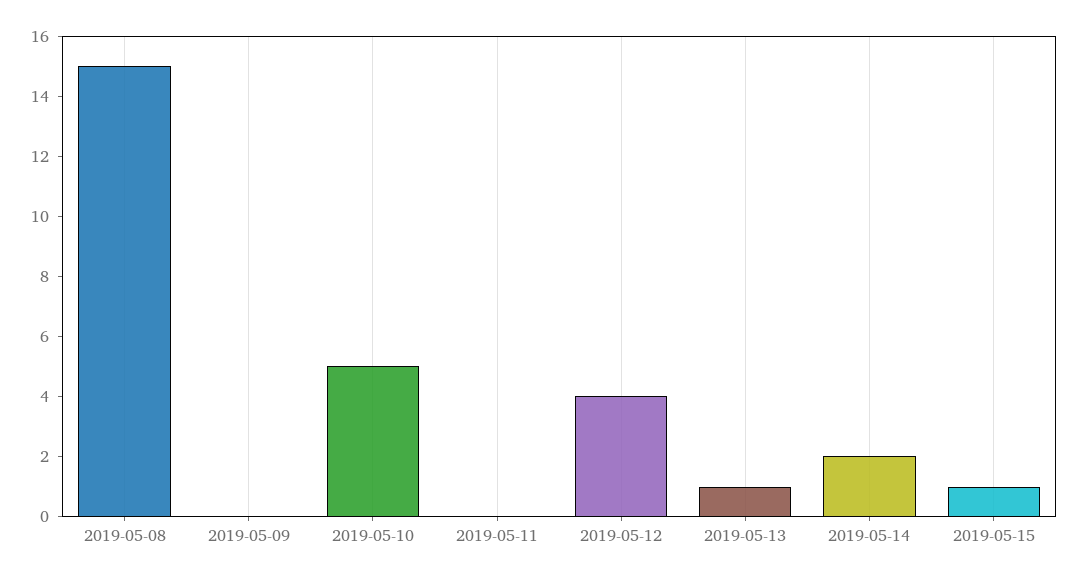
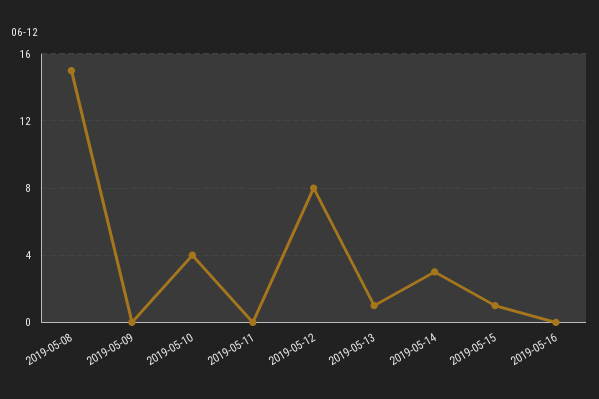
2019-05-10: 5 -> 4
2019-05-12: 4 -> 8
2019-05-14: 2 -> 3
2019-05-16: none -> 0

